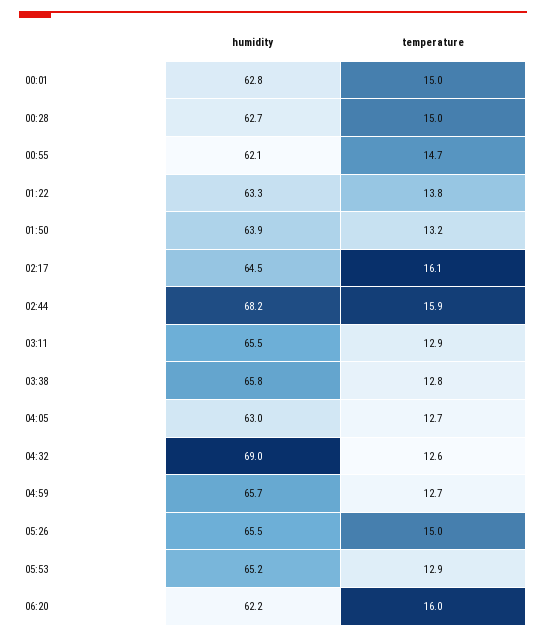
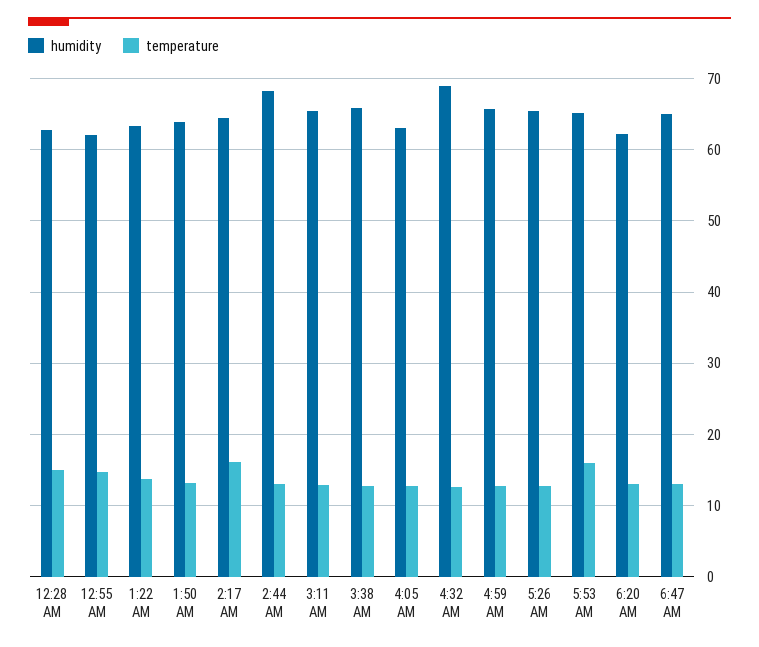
humidity, 00:01: 62.8 -> none
temperature, 00:01: 15 -> none
temperature, 02:44: 15.9 -> 13
temperature, 05:26: 15 -> 13
temperature, 05:53: 12.9 -> 16
temperature, 06:20: 16 -> 13
humidity, 6:47 AM: none -> 65
temperature, 6:47 AM: none -> 13

